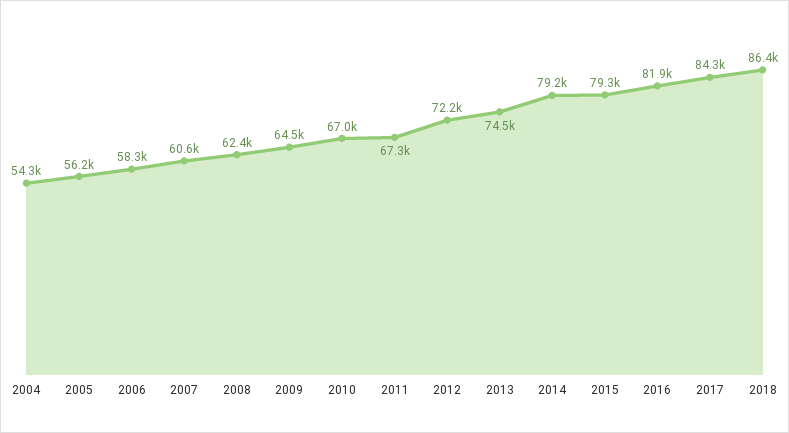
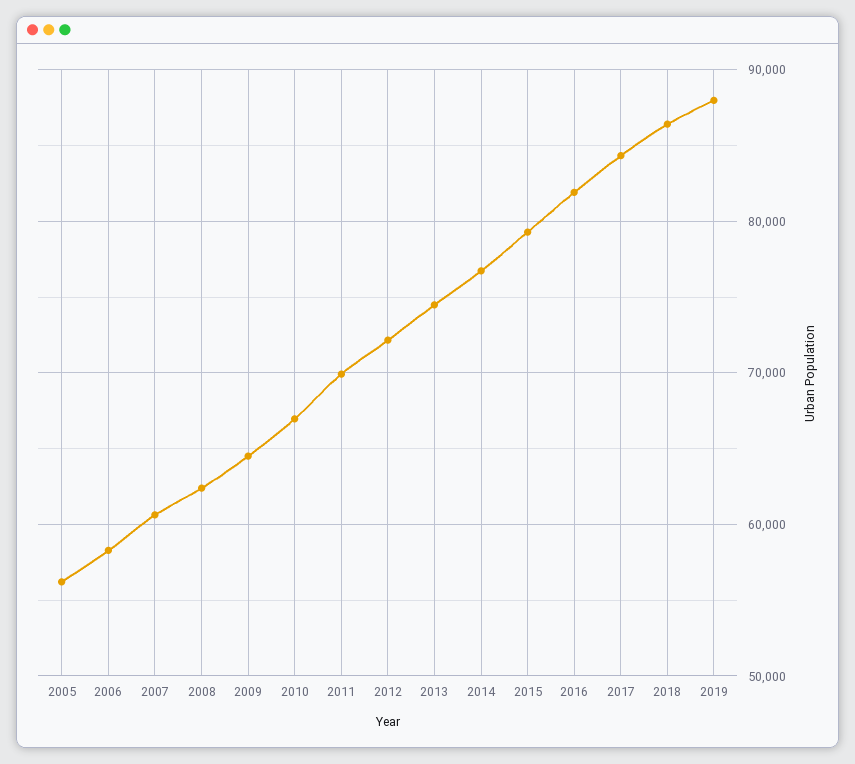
2004: 54300 -> none
2011: 67300 -> 70000
2014: 79200 -> 77000
2019: none -> 88000

